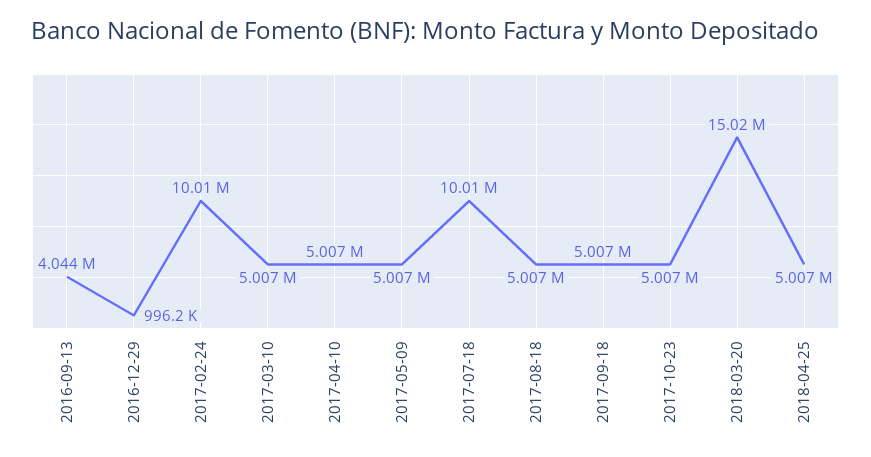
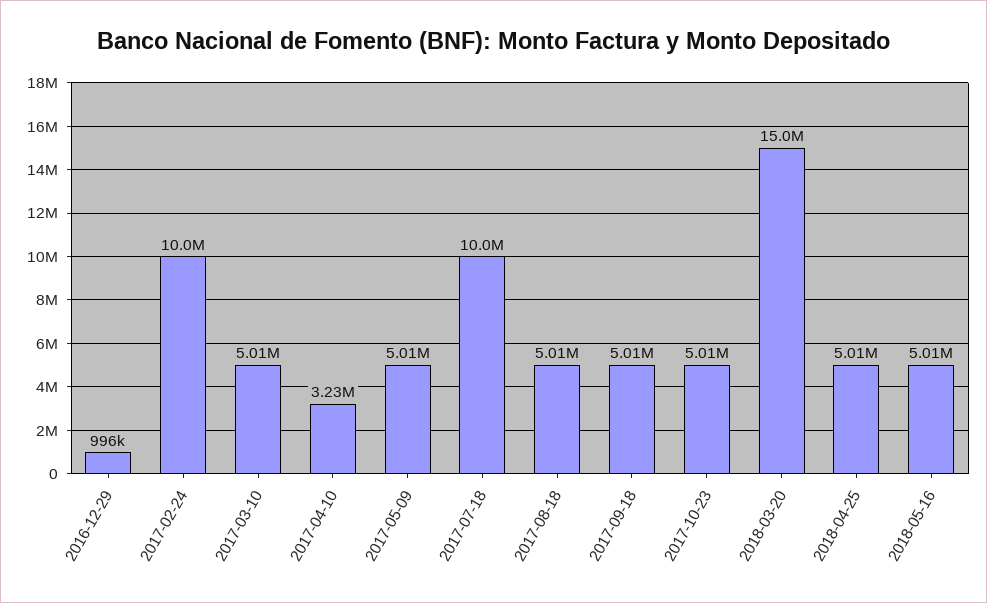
2016-09-13: 4044000 -> none
2017-04-10: 5007000 -> 3230000
2018-05-16: none -> 5010000

